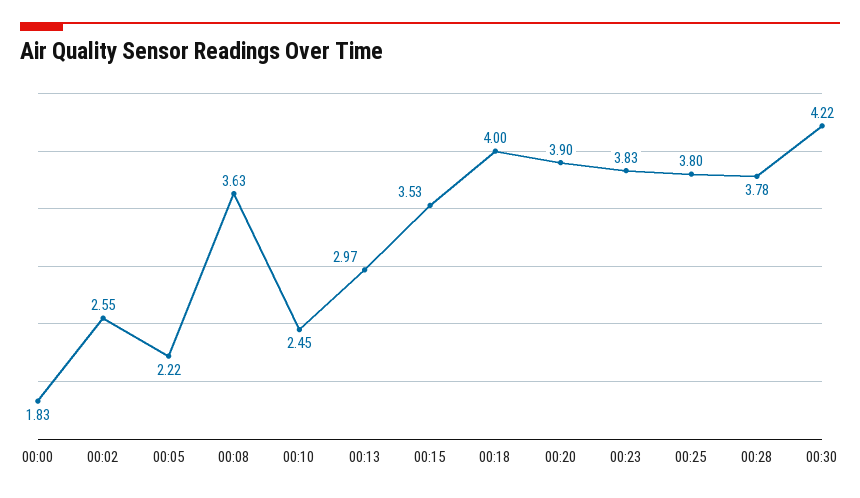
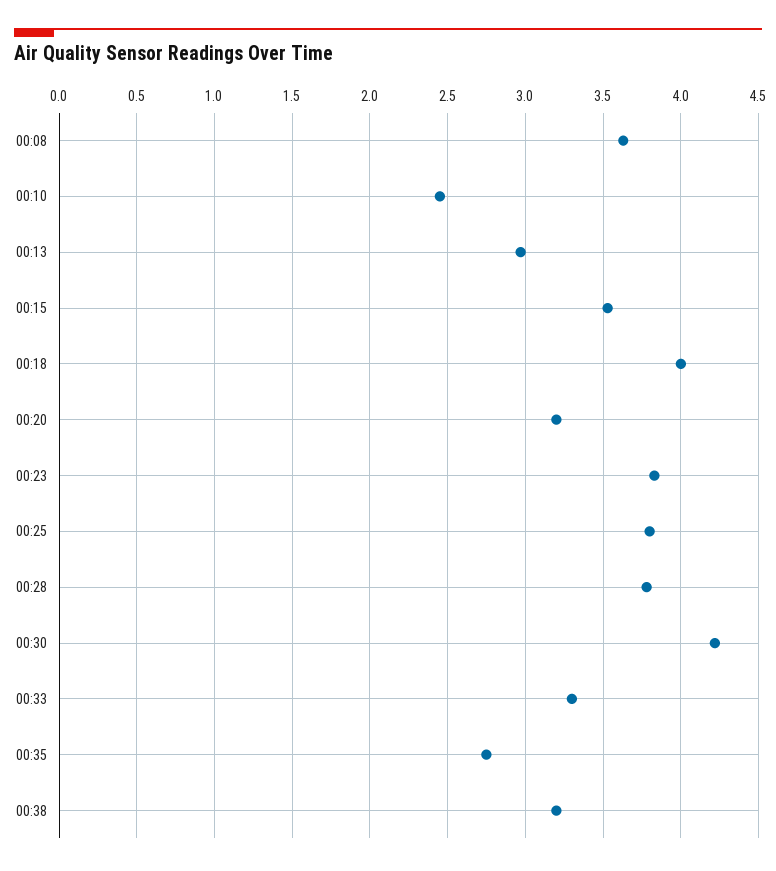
00:00: 1.83 -> none
00:02: 2.55 -> none
00:05: 2.22 -> none
00:20: 3.9 -> 3.2
00:33: none -> 3.3
00:35: none -> 2.75
00:38: none -> 3.2

